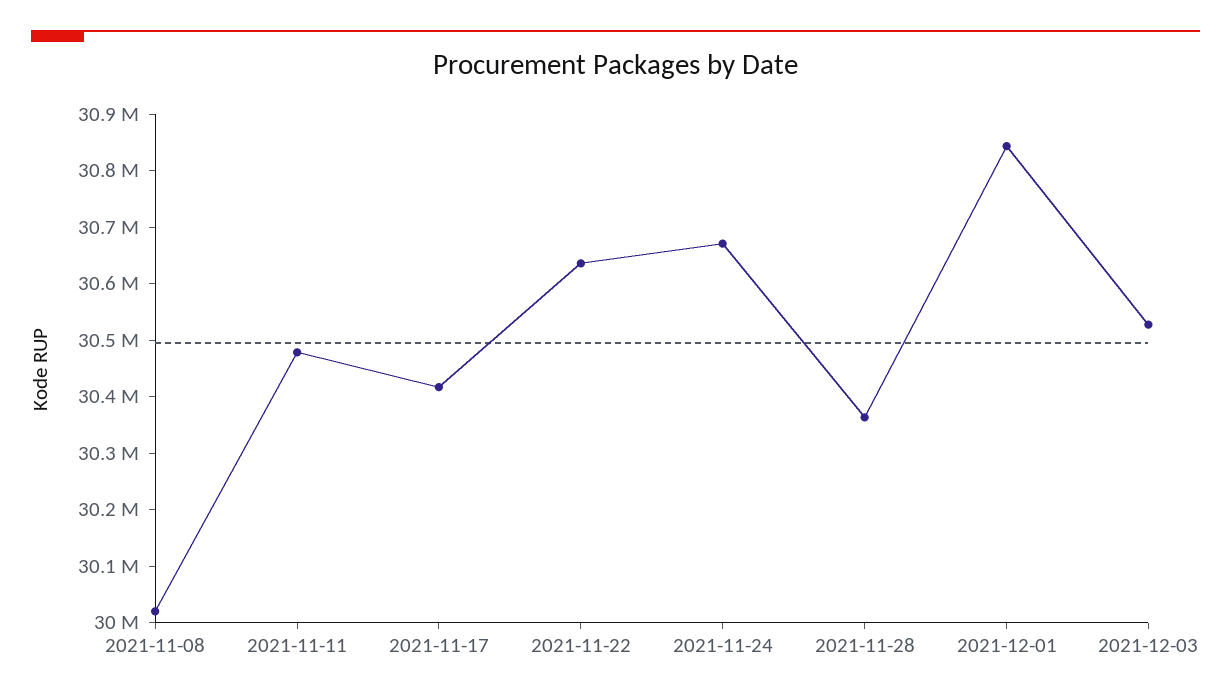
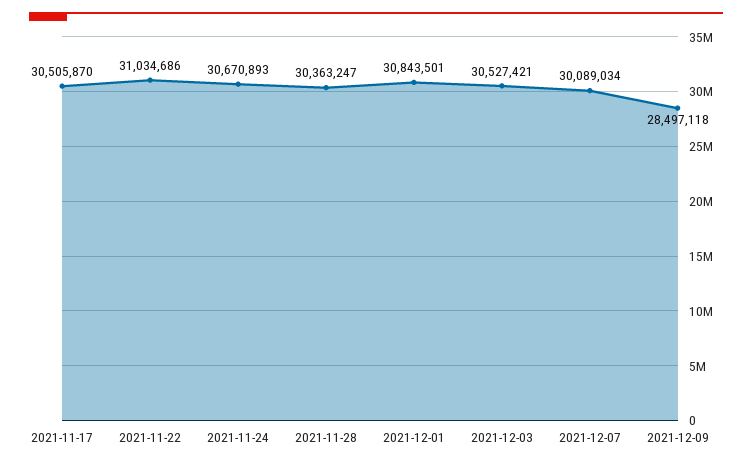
2021-11-08: 30020000 -> none
2021-11-11: 30480000 -> none
2021-11-17: 30420000 -> 30505870
2021-11-22: 30640000 -> 31034686
2021-12-07: none -> 30089034
2021-12-09: none -> 28497118

